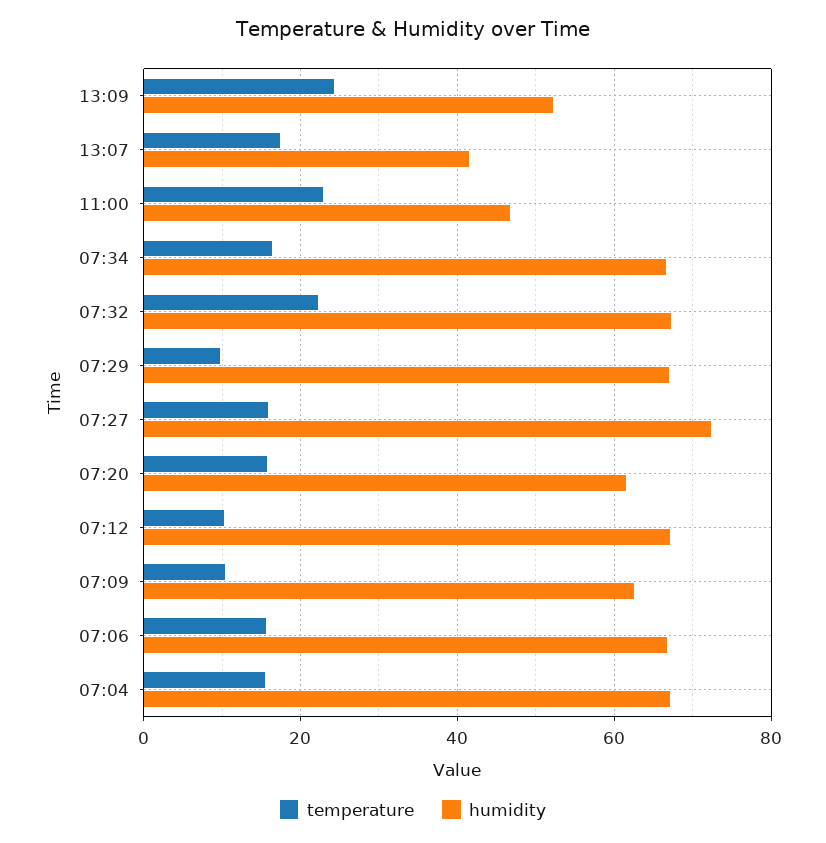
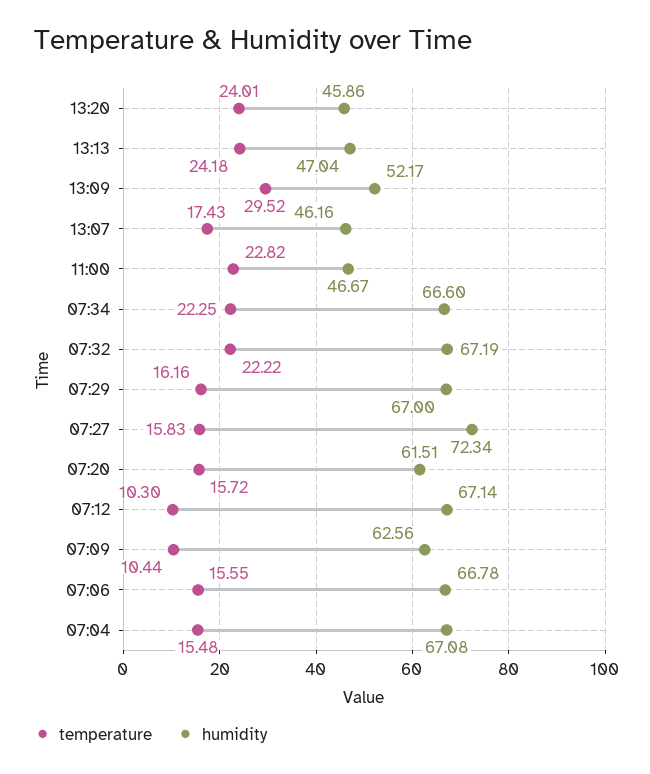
temperature, 13:09: 24 -> 29.52
humidity, 13:07: 42 -> 46.16
temperature, 07:34: 16 -> 22.25
temperature, 07:29: 10 -> 16.16
temperature, 13:20: none -> 24.01
humidity, 13:20: none -> 45.86
temperature, 13:13: none -> 24.18
humidity, 13:13: none -> 47.04

